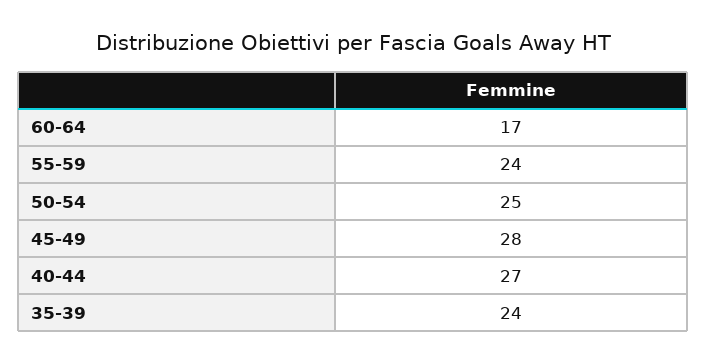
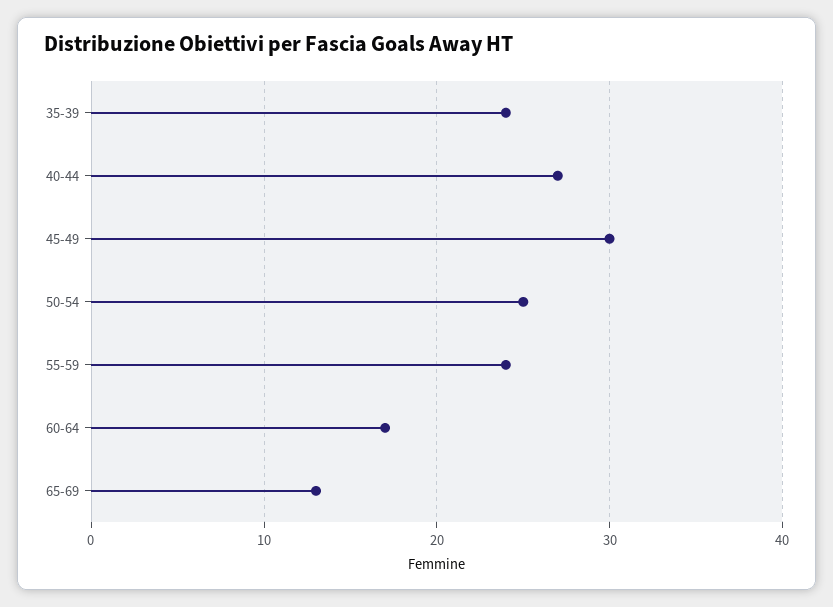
45-49: 28 -> 30
65-69: none -> 13

